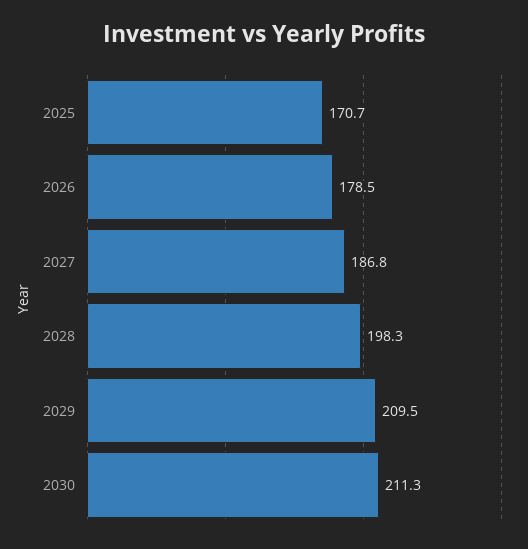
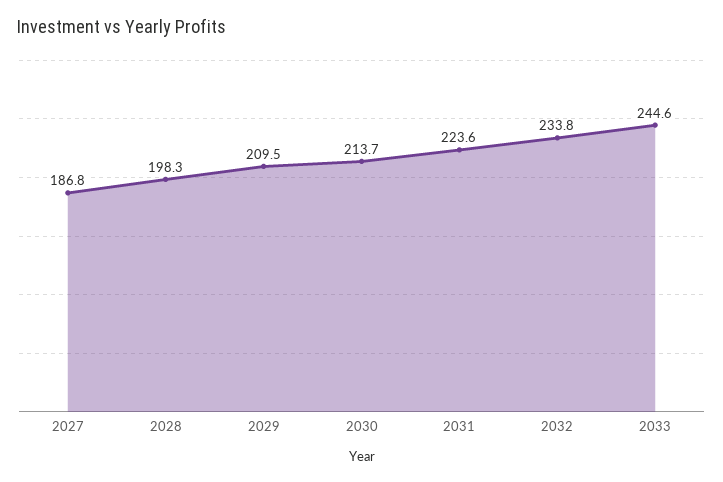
2025: 170.7 -> none
2026: 178.5 -> none
2030: 211.3 -> 213.7
2031: none -> 223.6
2032: none -> 233.8
2033: none -> 244.6

